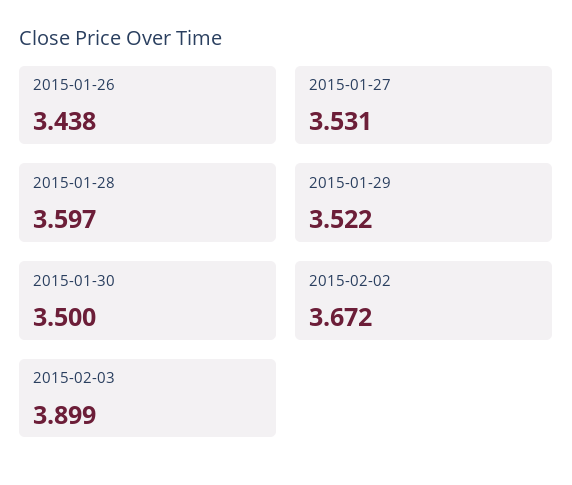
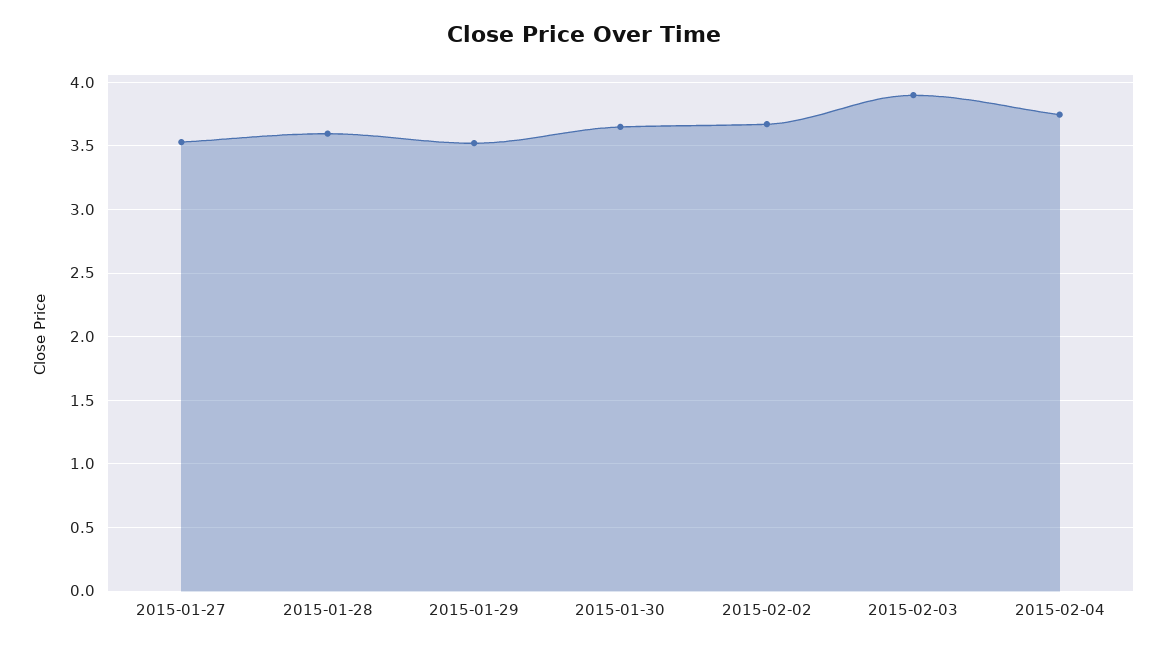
2015-01-26: 3.438 -> none
2015-01-30: 3.5 -> 3.65
2015-02-04: none -> 3.75

